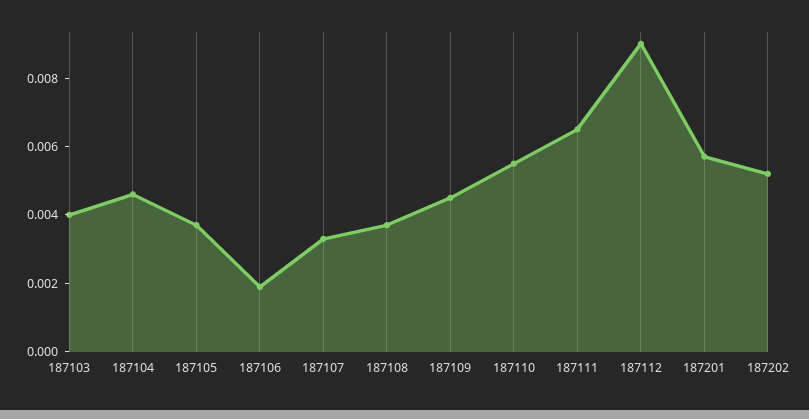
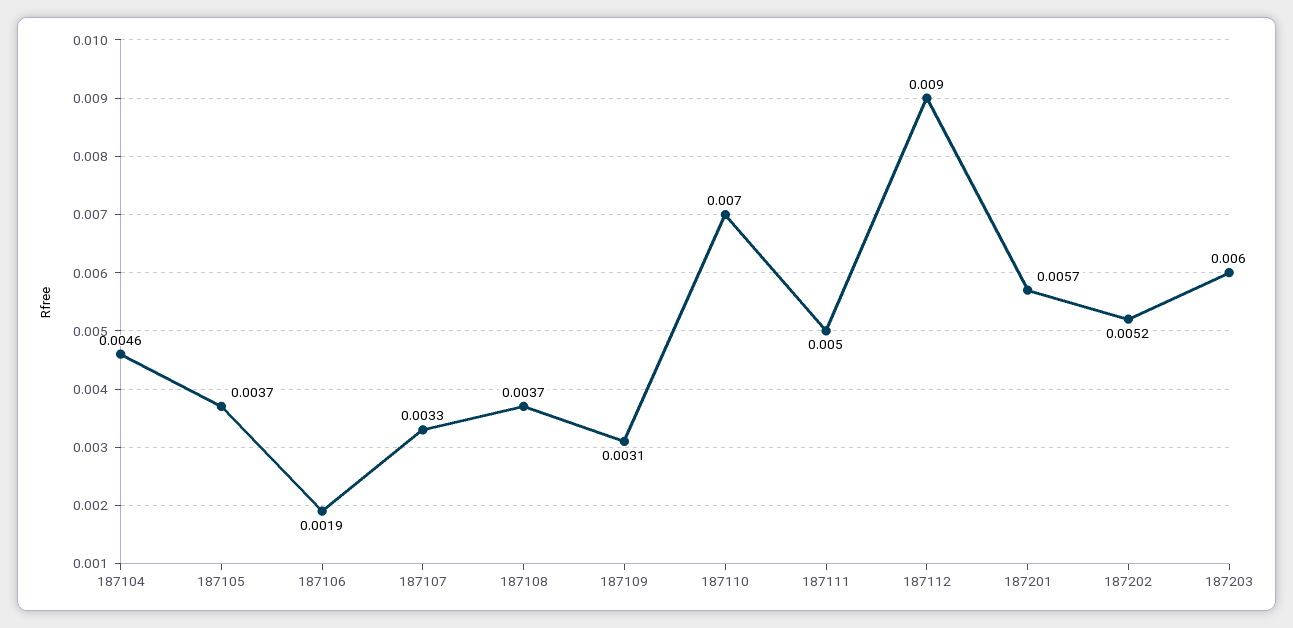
187103: 0.004 -> none
187109: 0.0045 -> 0.0031
187110: 0.0055 -> 0.007
187111: 0.0065 -> 0.005
187203: none -> 0.006

